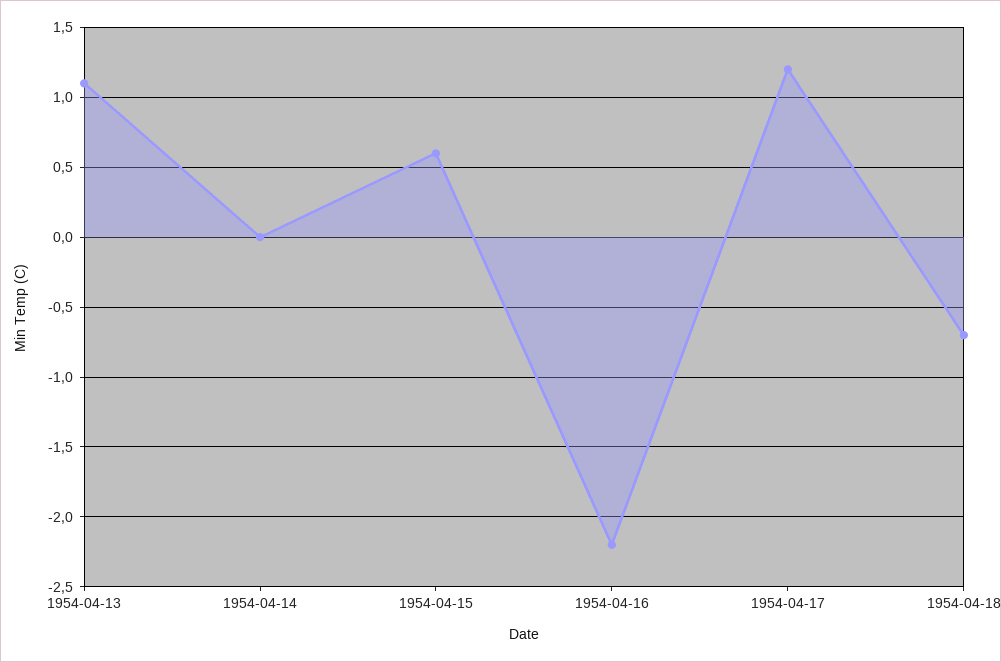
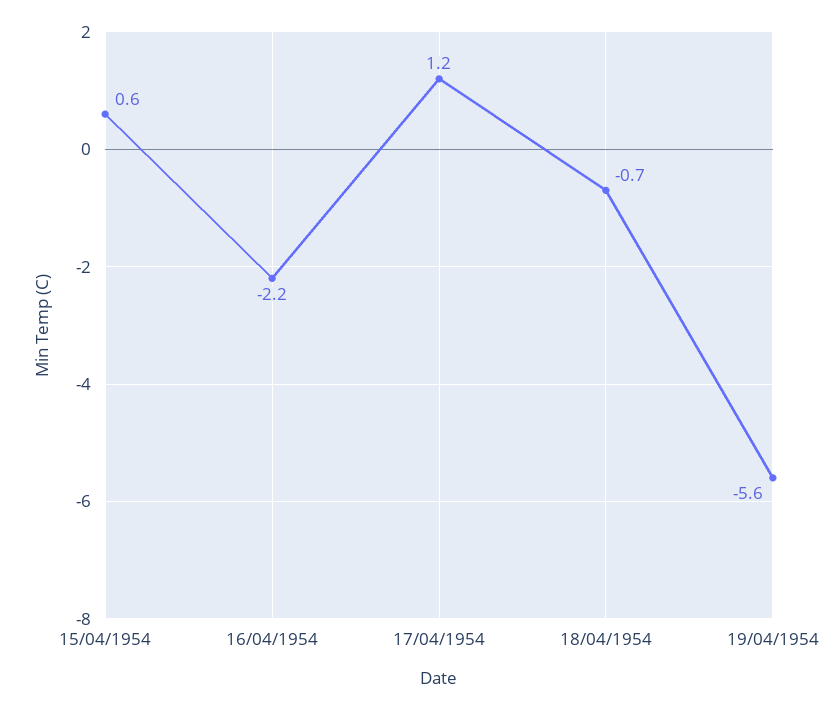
1954-04-13: 1.1 -> none
1954-04-14: 0 -> none
19/04/1954: none -> -5.6

